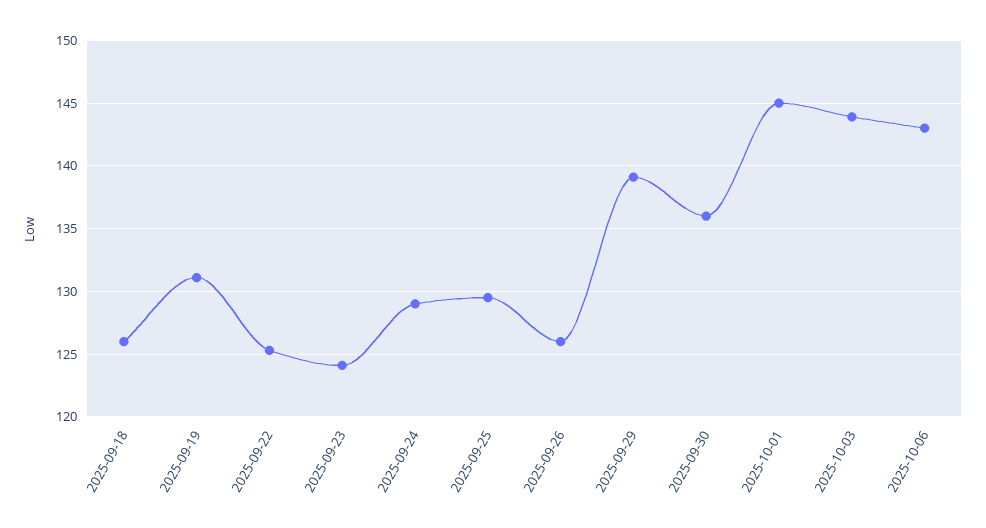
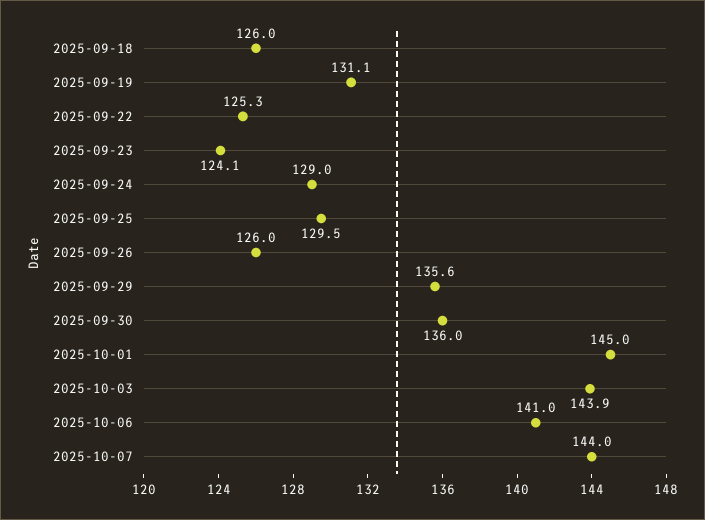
2025-09-29: 139 -> 135.6
2025-10-06: 143 -> 141
2025-10-07: none -> 144

